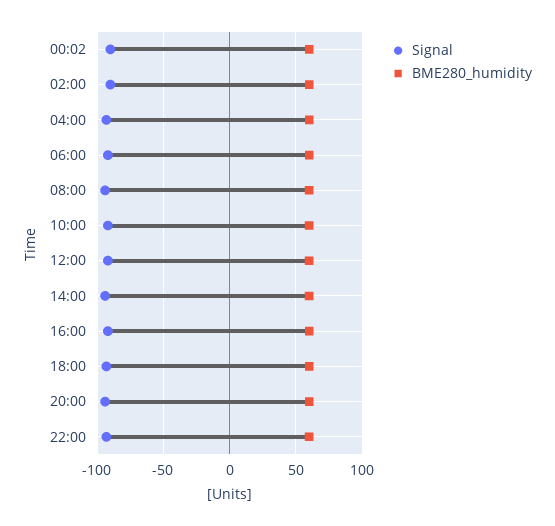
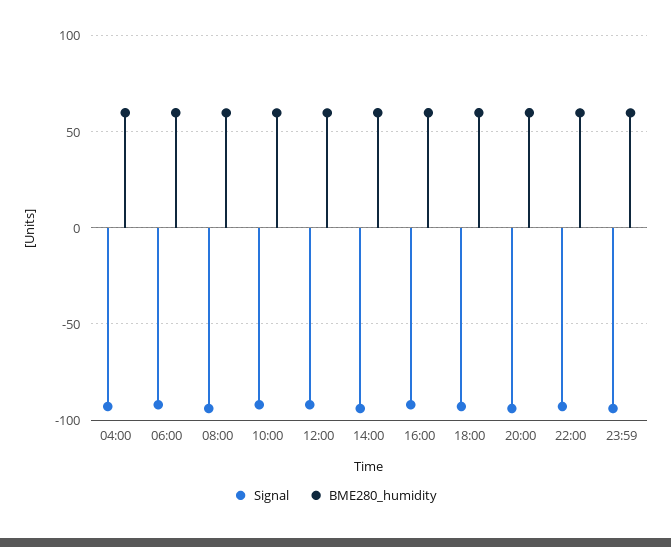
Signal, 00:02: -90 -> none
BME280_humidity, 00:02: 60 -> none
Signal, 02:00: -90 -> none
BME280_humidity, 02:00: 60 -> none
Signal, 23:59: none -> -95
BME280_humidity, 23:59: none -> 60

